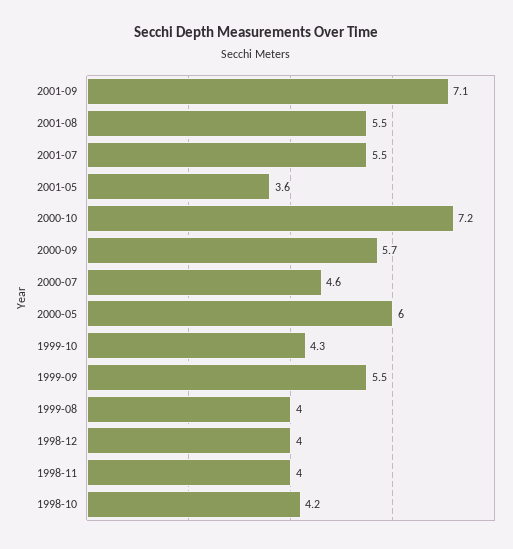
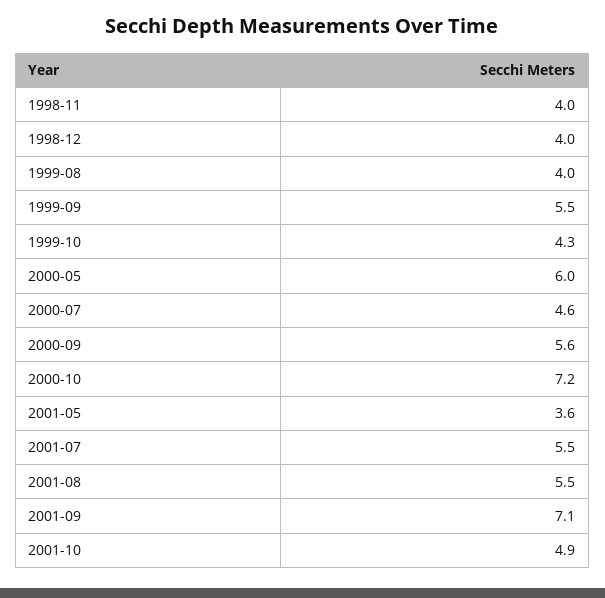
2000-09: 5.7 -> 5.6
1998-10: 4.2 -> none
2001-10: none -> 4.9

